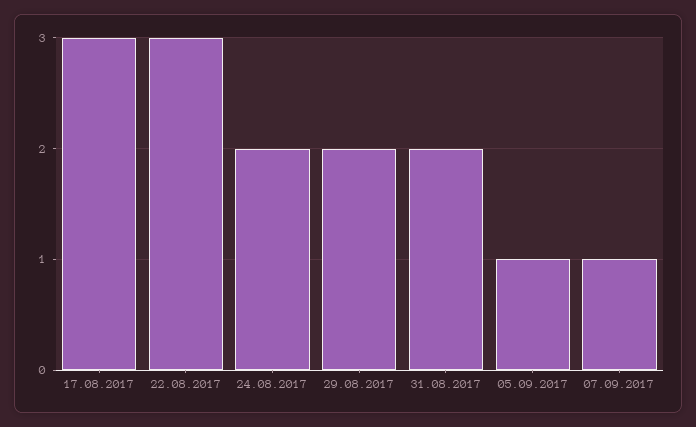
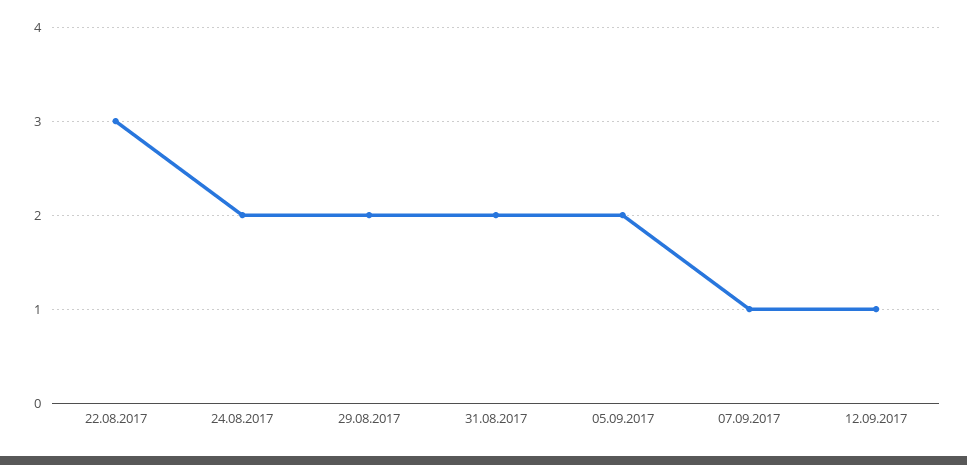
17.08.2017: 3 -> none
05.09.2017: 1 -> 2
12.09.2017: none -> 1

